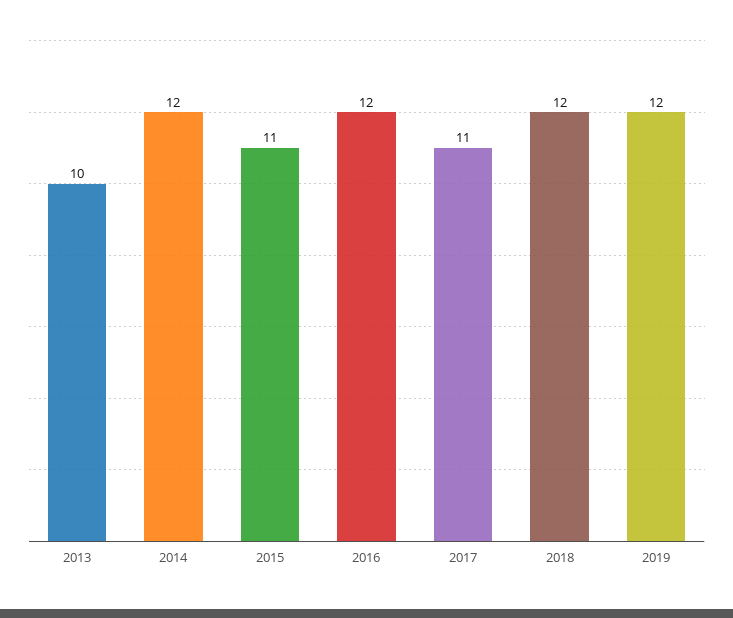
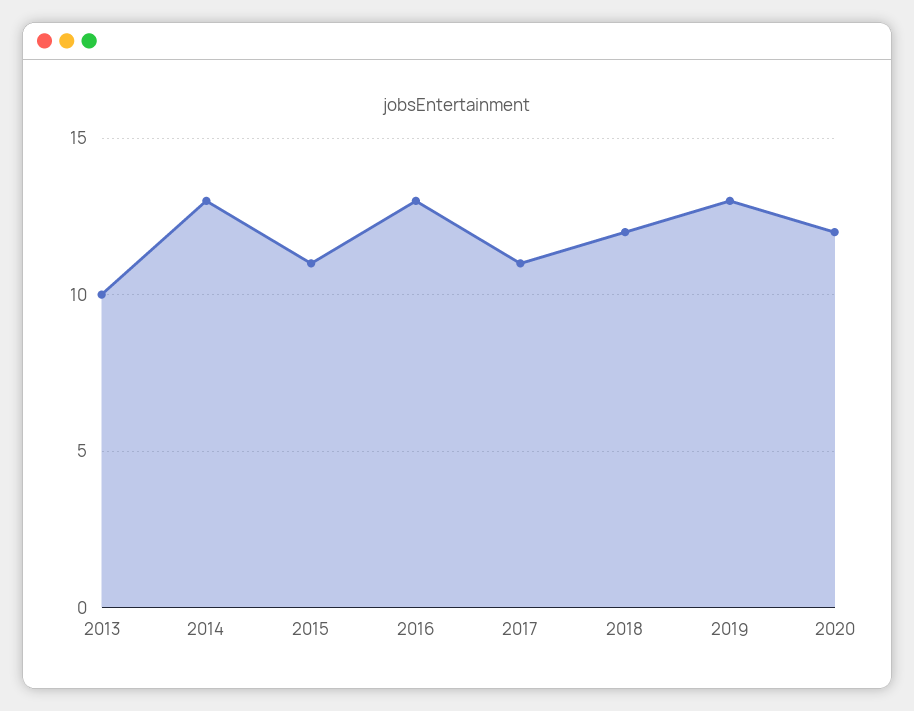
2014: 12 -> 13
2016: 12 -> 13
2019: 12 -> 13
2020: none -> 12

